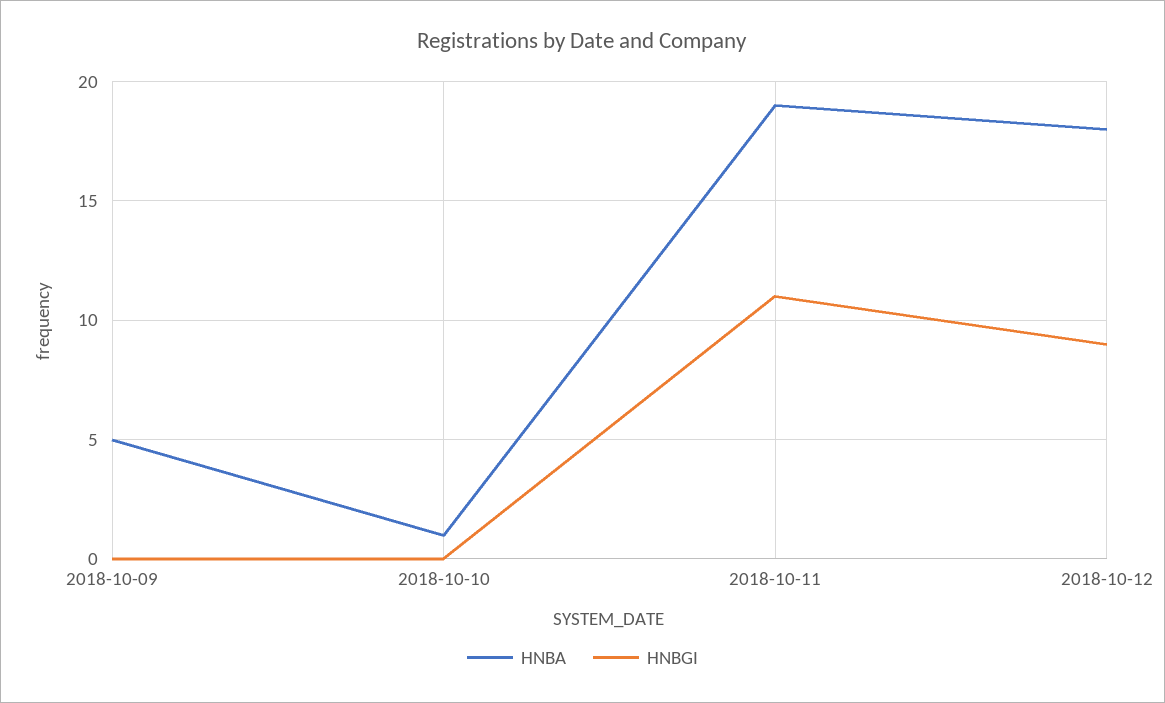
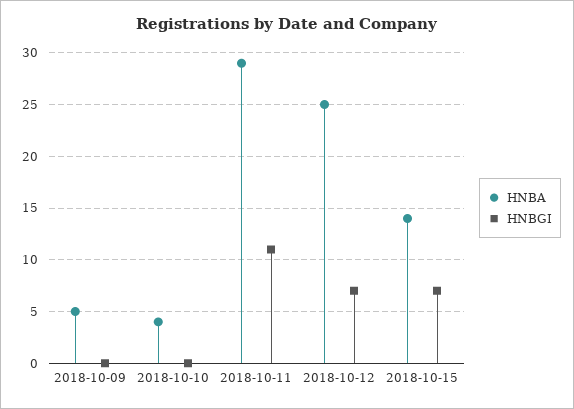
HNBA, 2018-10-10: 1 -> 4
HNBA, 2018-10-11: 19 -> 29
HNBA, 2018-10-12: 18 -> 25
HNBGI, 2018-10-12: 9 -> 7
HNBA, 2018-10-15: none -> 14
HNBGI, 2018-10-15: none -> 7

